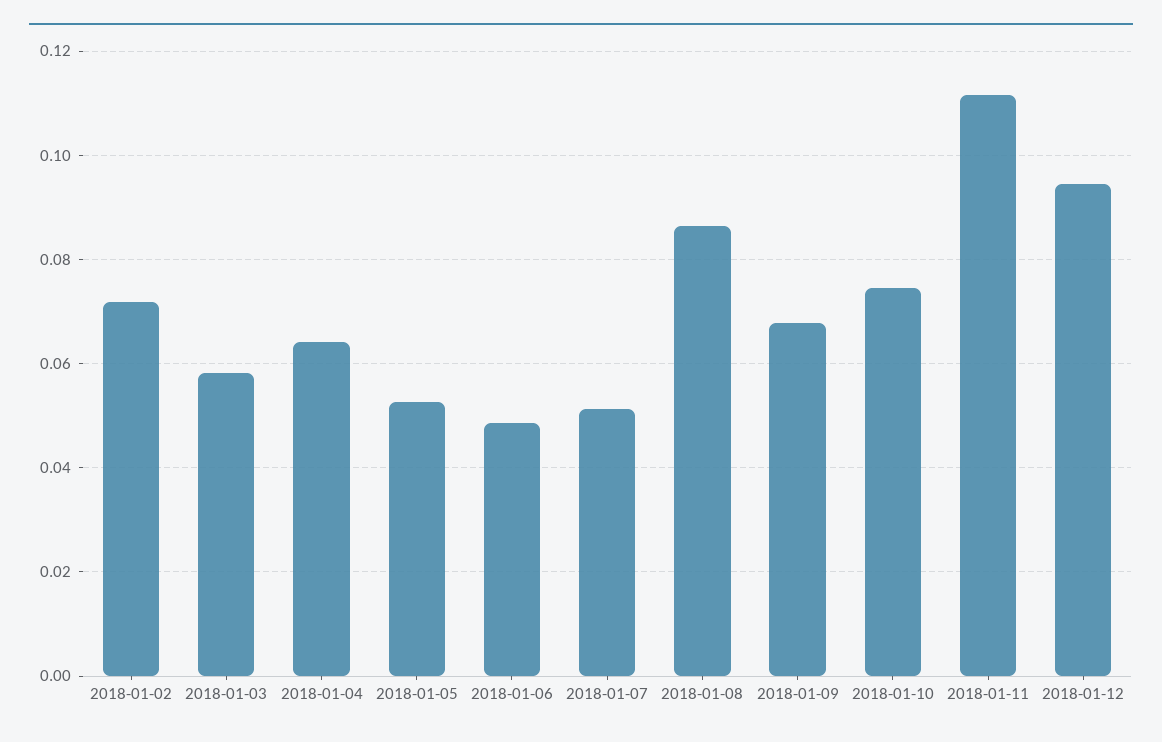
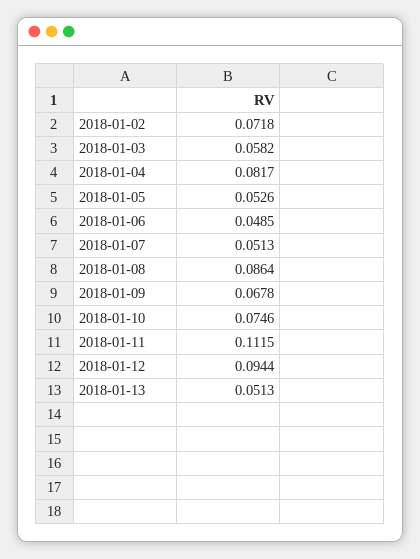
2018-01-04: 0.064 -> 0.0817
2018-01-13: none -> 0.0513

